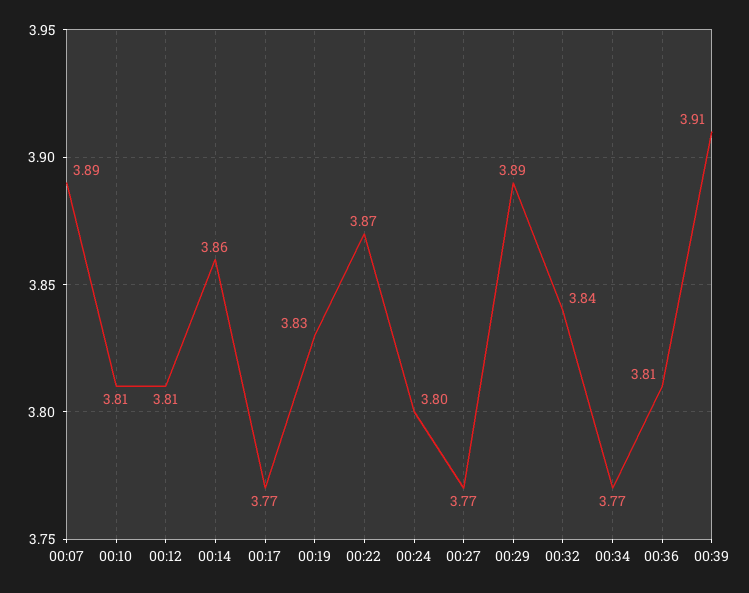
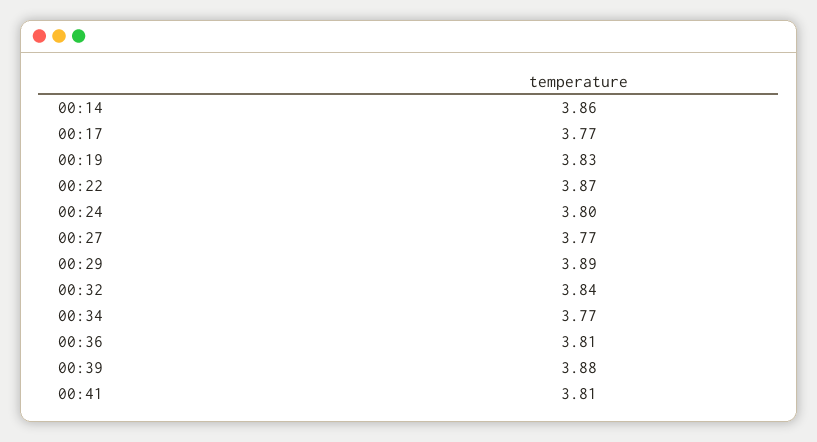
00:07: 3.89 -> none
00:10: 3.81 -> none
00:12: 3.81 -> none
00:39: 3.91 -> 3.88
00:41: none -> 3.81

